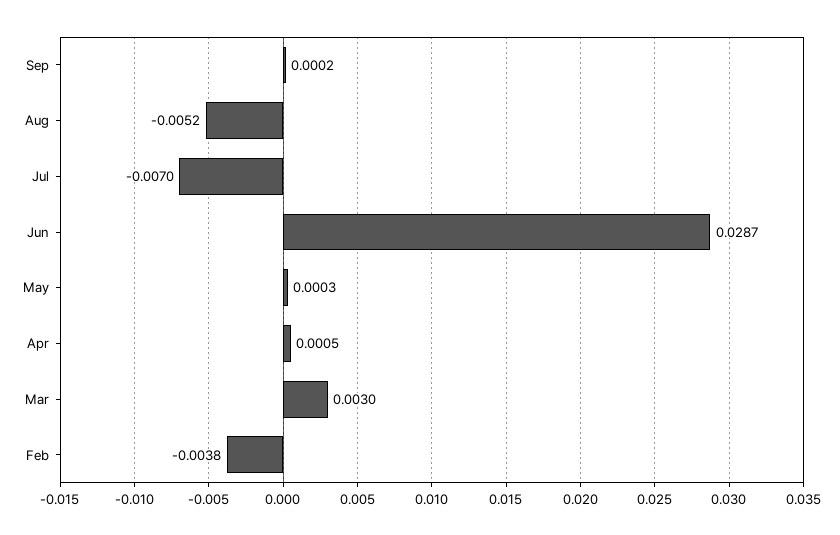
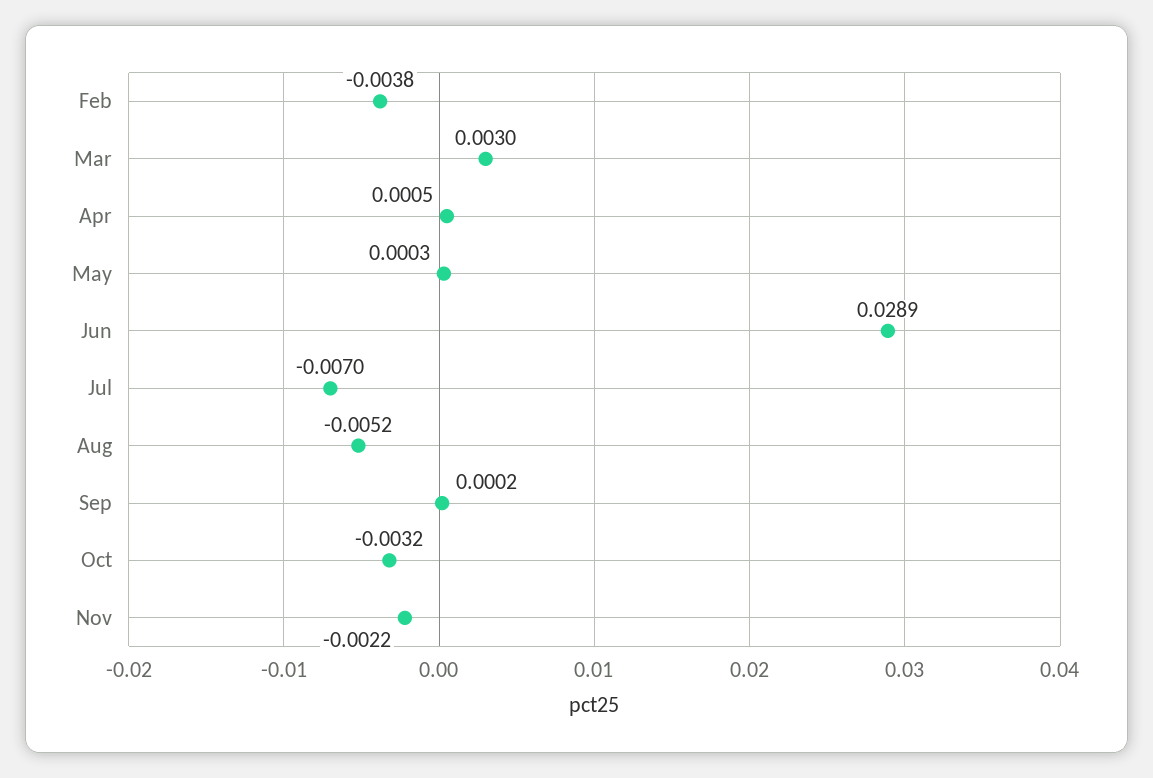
Jun: 0.0287 -> 0.0289
Oct: none -> -0.0032
Nov: none -> -0.0022

